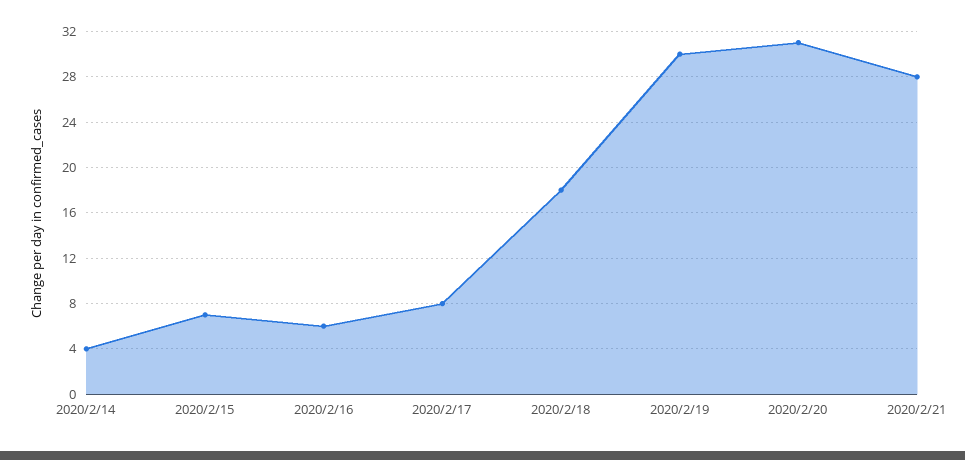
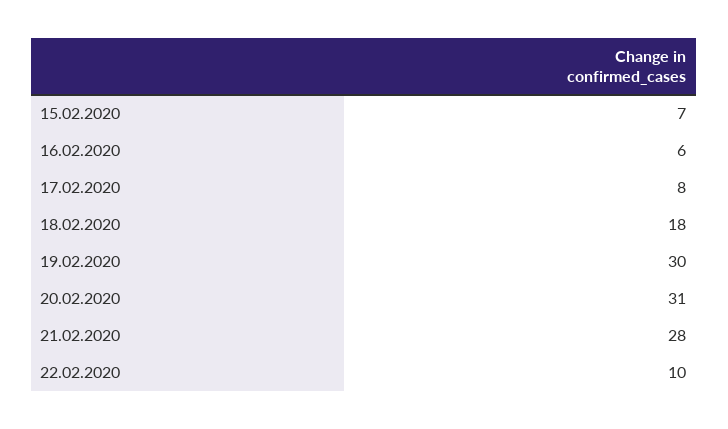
2020/2/14: 4 -> none
22.02.2020: none -> 10

